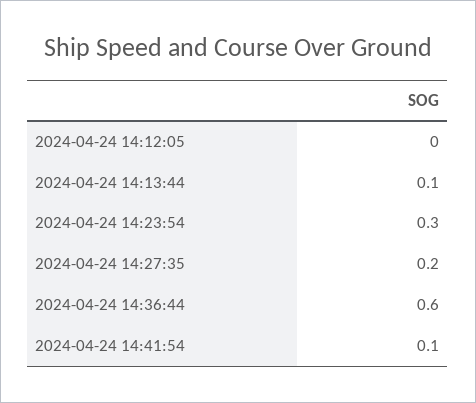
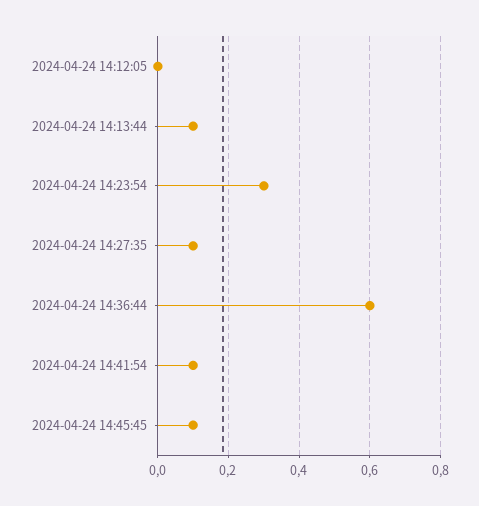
2024-04-24 14:27:35: 0.2 -> 0.1
2024-04-24 14:45:45: none -> 0.1

